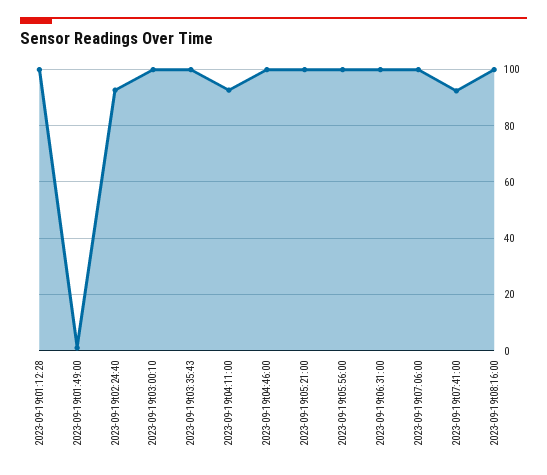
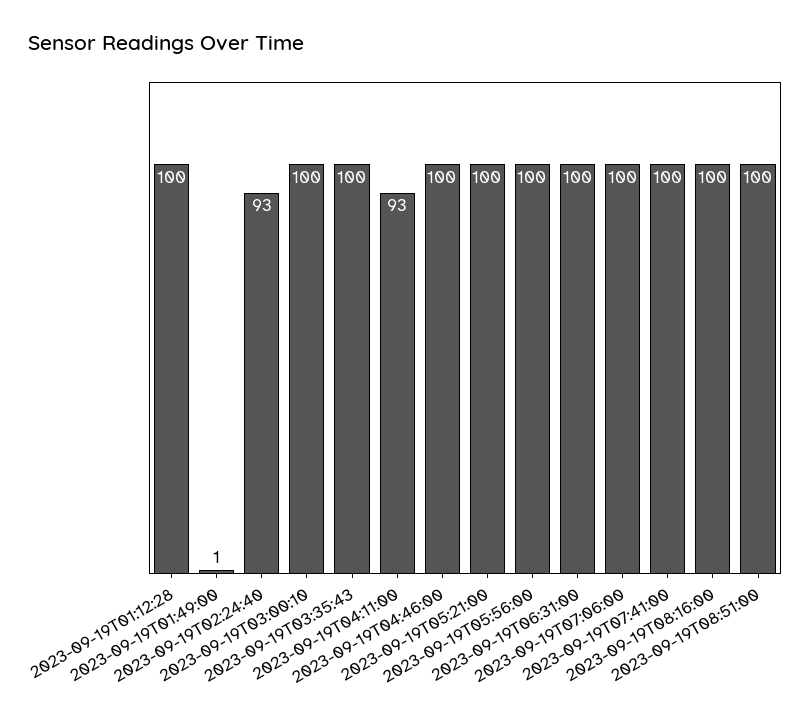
2023-09-19t07:41:00: 92.5 -> 100
2023-09-19T08:51:00: none -> 100

